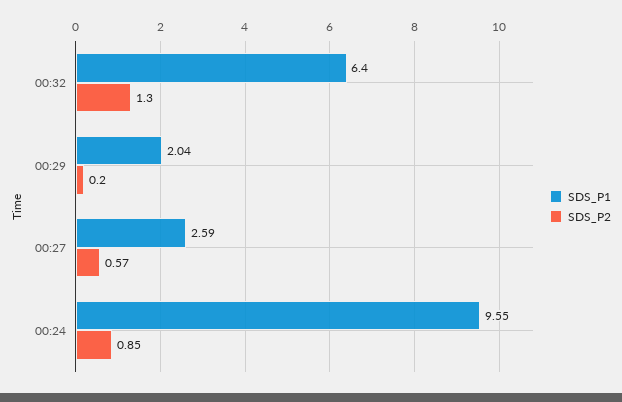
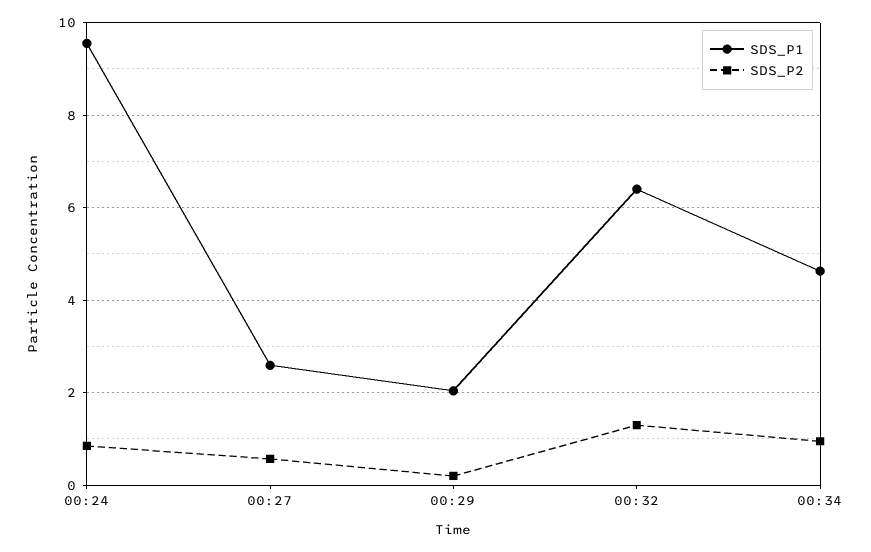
SDS_P1, 00:34: none -> 4.6
SDS_P2, 00:34: none -> 1

